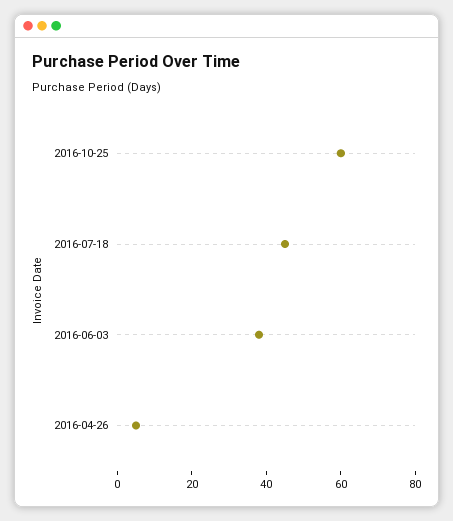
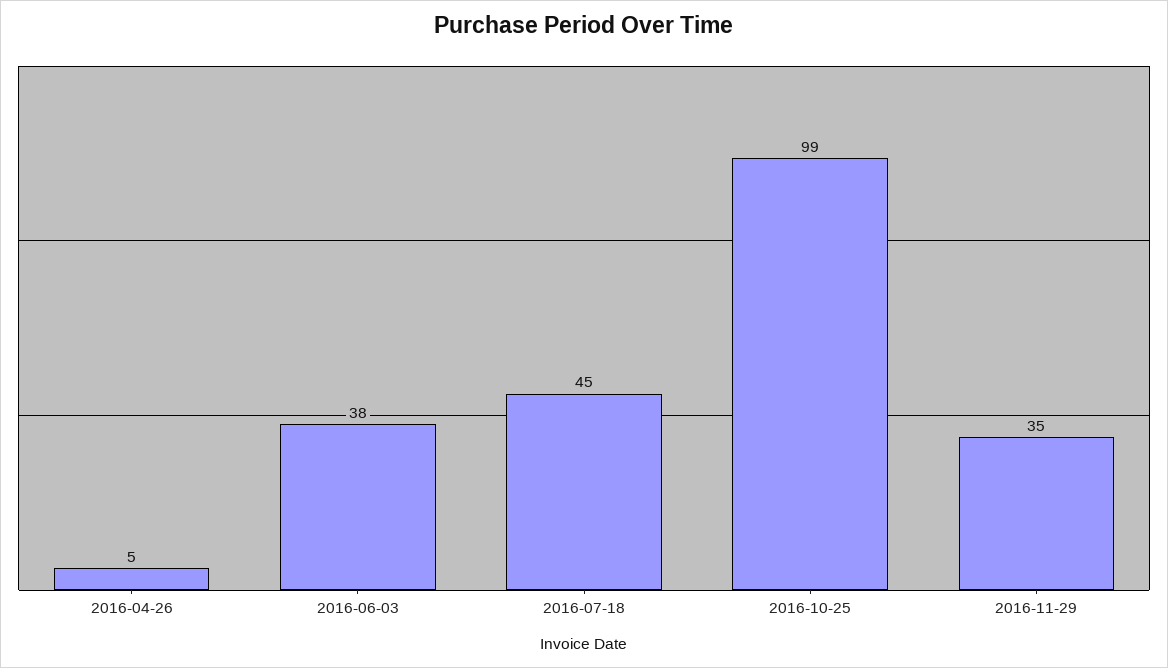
2016-10-25: 60 -> 99
2016-11-29: none -> 35

